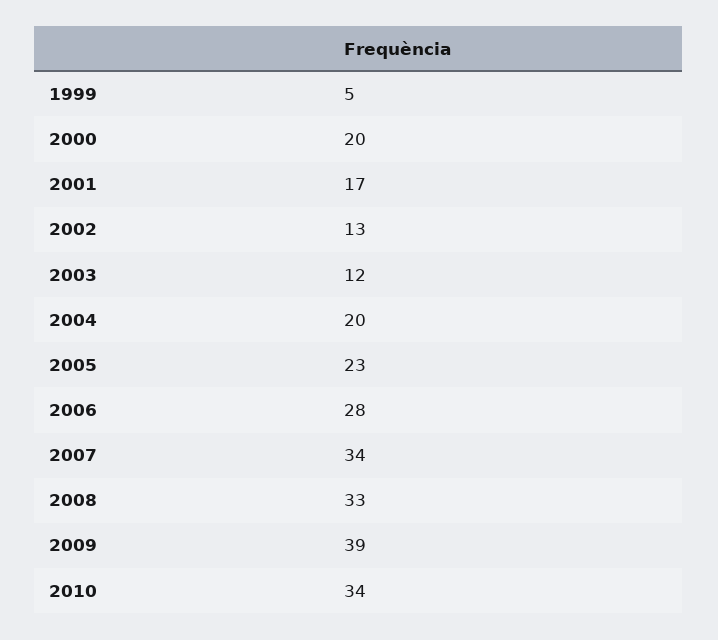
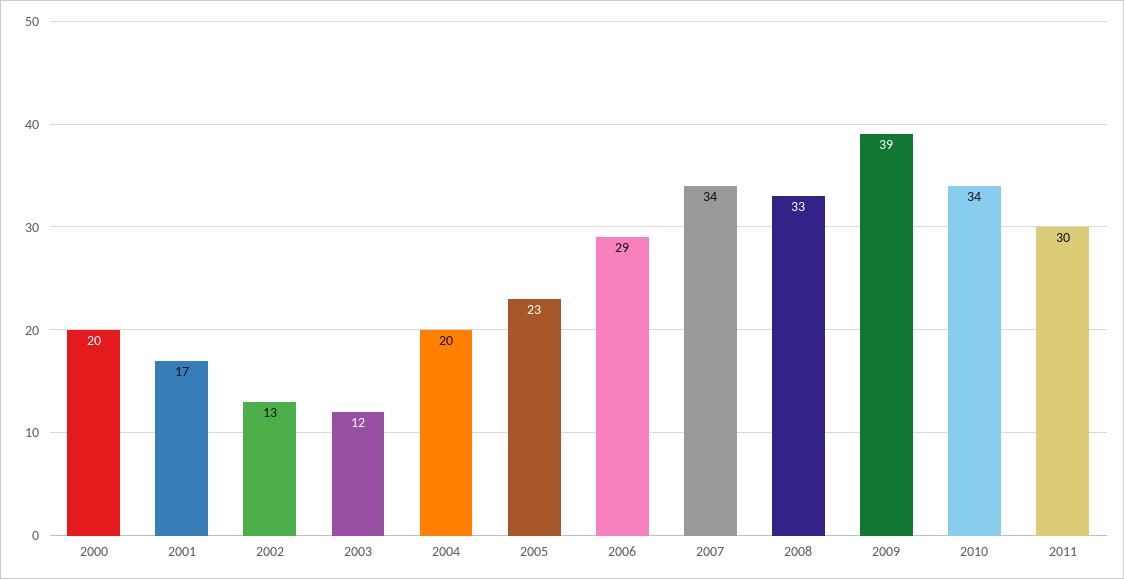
1999: 5 -> none
2006: 28 -> 29
2011: none -> 30

